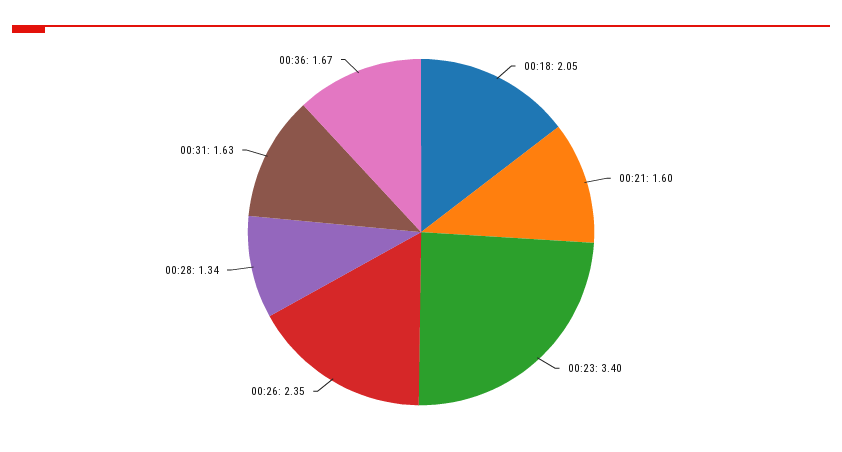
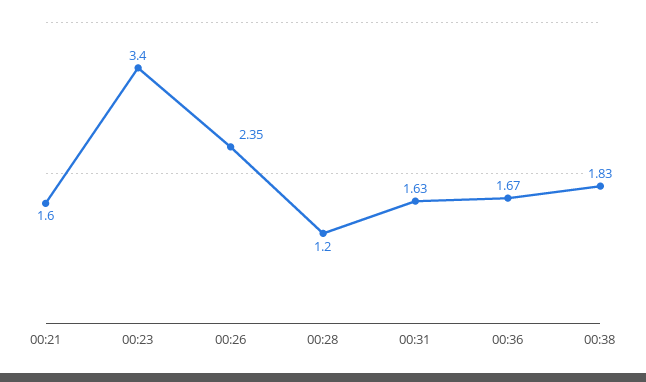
00:18: 2.05 -> none
00:28: 1.34 -> 1.2
00:38: none -> 1.83

